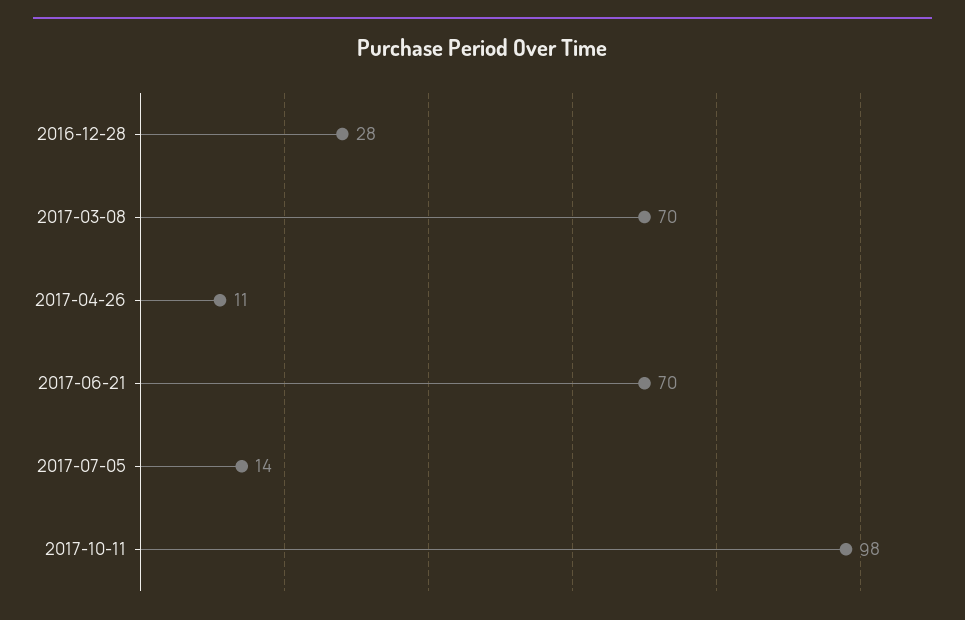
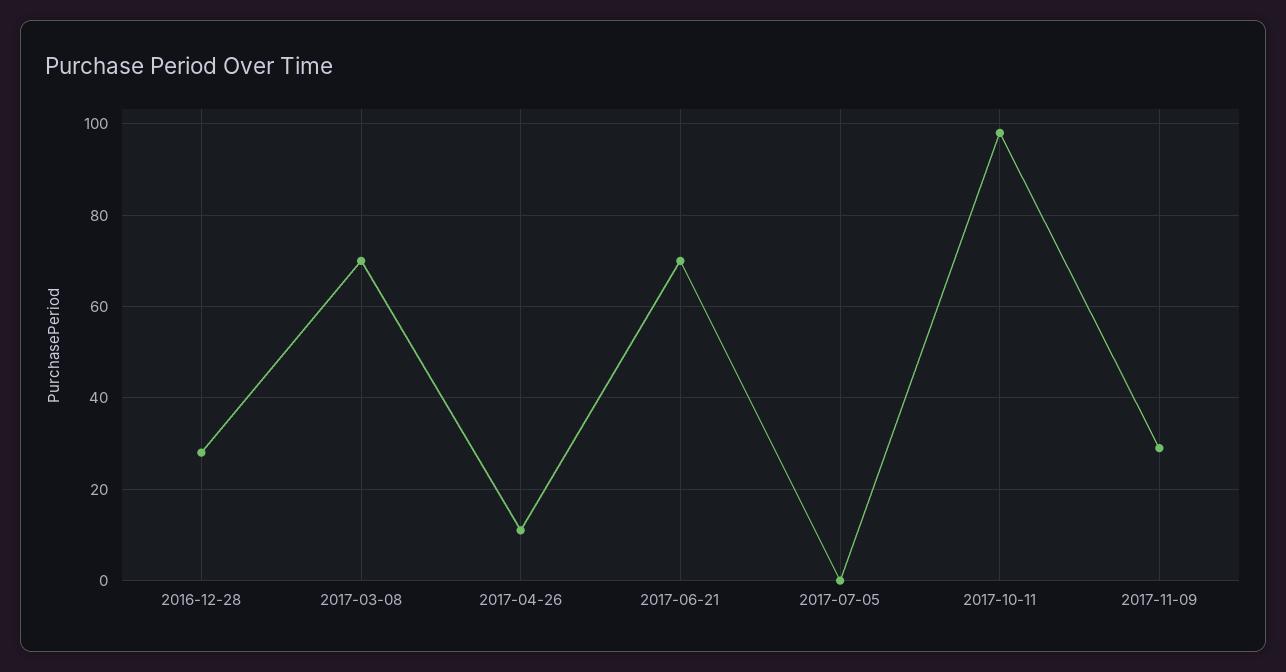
2017-07-05: 14 -> 0
2017-11-09: none -> 30

